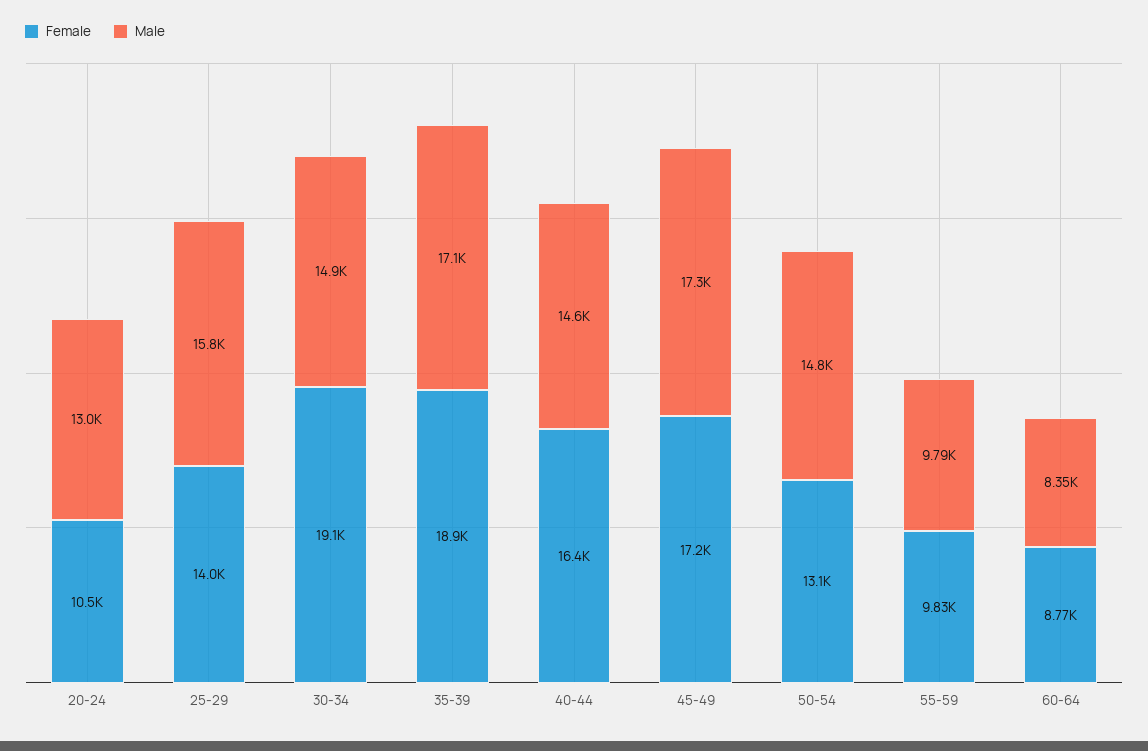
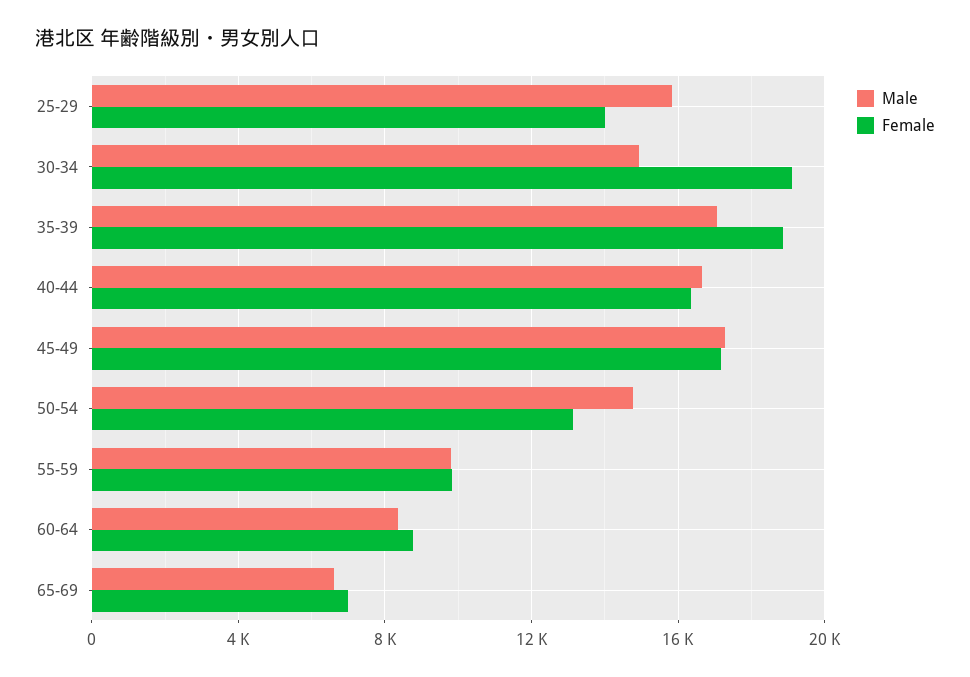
Female, 20-24: 10500 -> none
Male, 20-24: 13000 -> none
Male, 40-44: 14600 -> 16500
Male, 65-69: none -> 6500
Female, 65-69: none -> 7000

